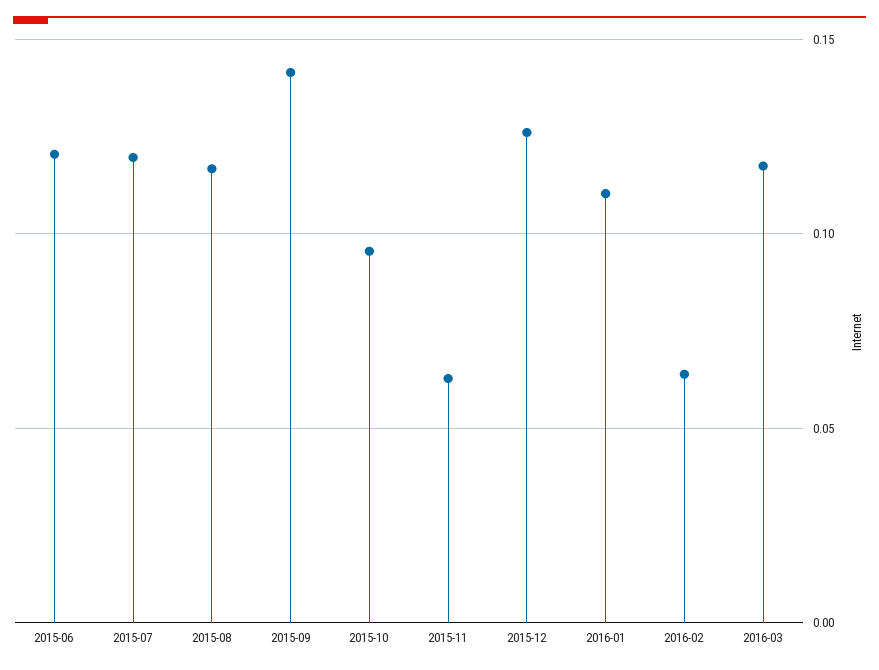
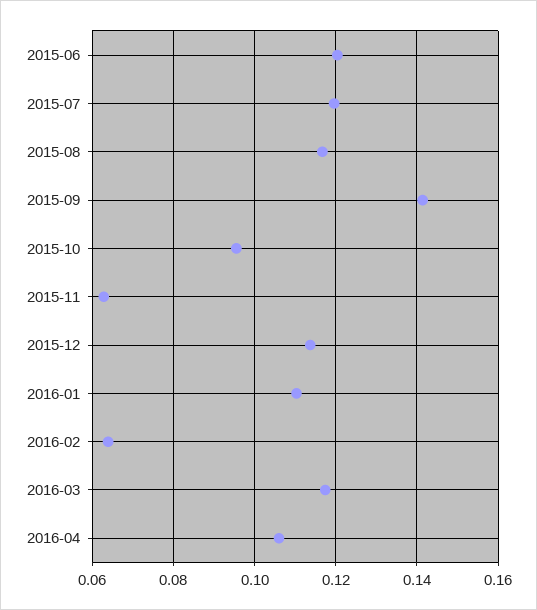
2015-12: 0.125 -> 0.114
2016-04: none -> 0.106

